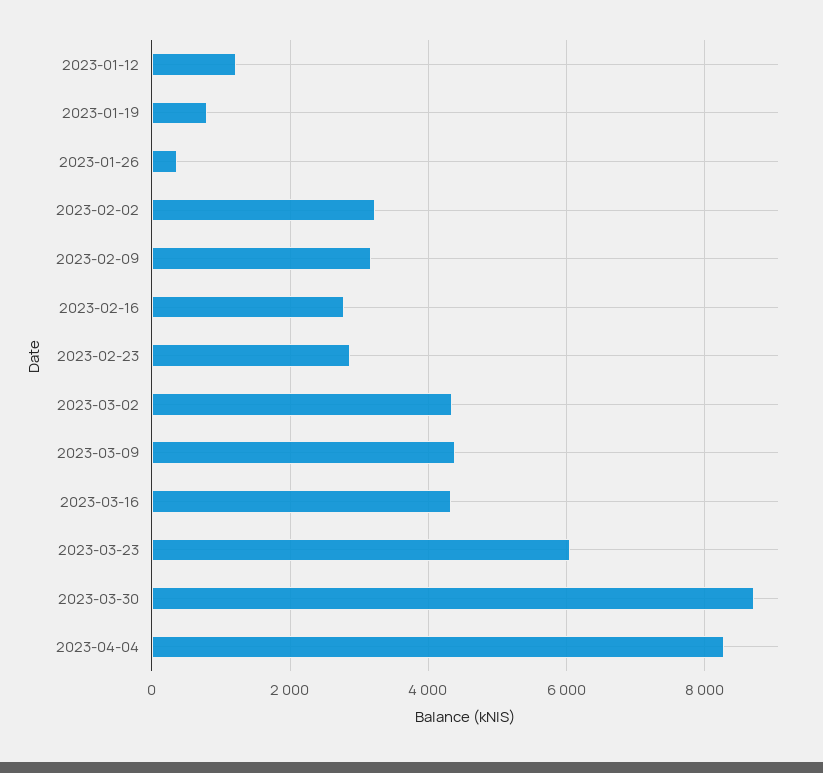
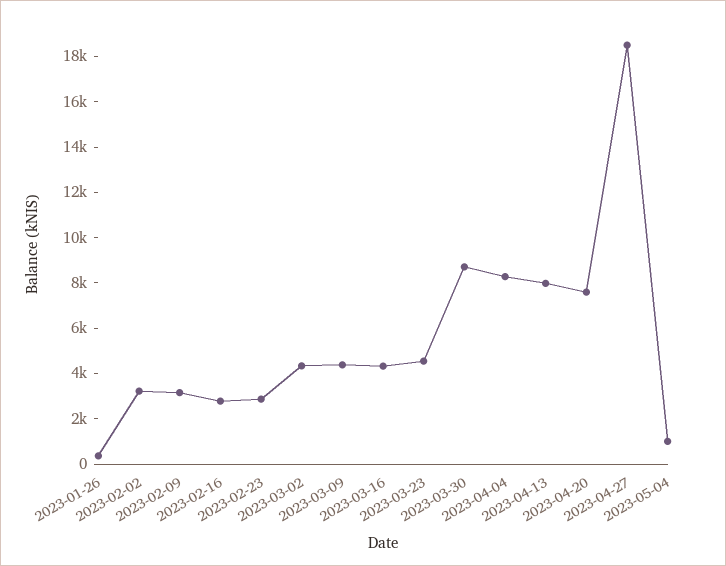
2023-01-12: 1200 -> none
2023-01-19: 800 -> none
2023-03-23: 6000 -> 4500
2023-04-13: none -> 8000
2023-04-20: none -> 7500
2023-04-27: none -> 18500
2023-05-04: none -> 1000

